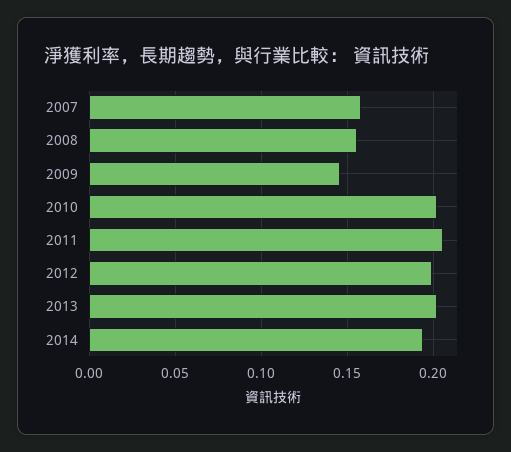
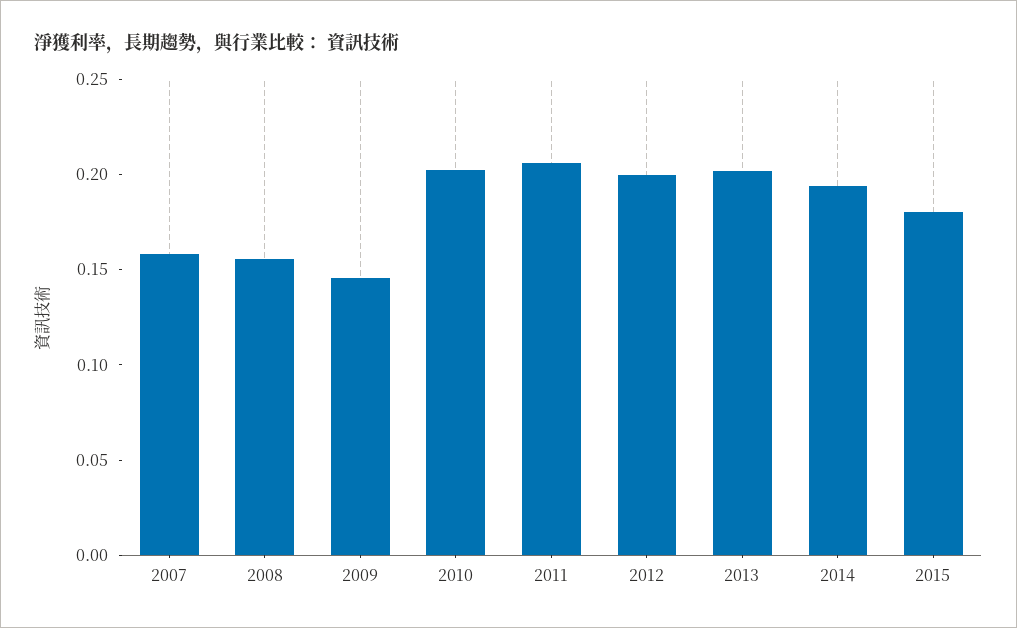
2015: none -> 0.18

